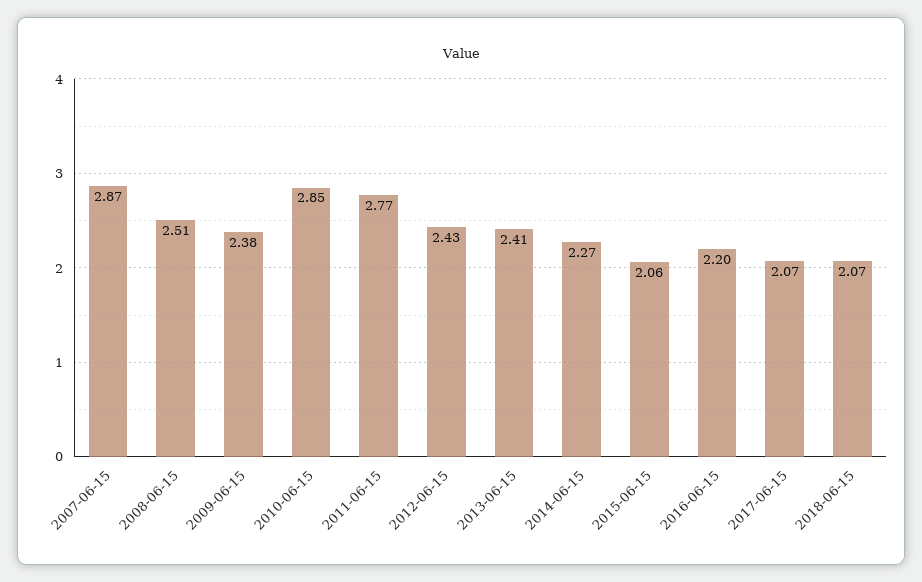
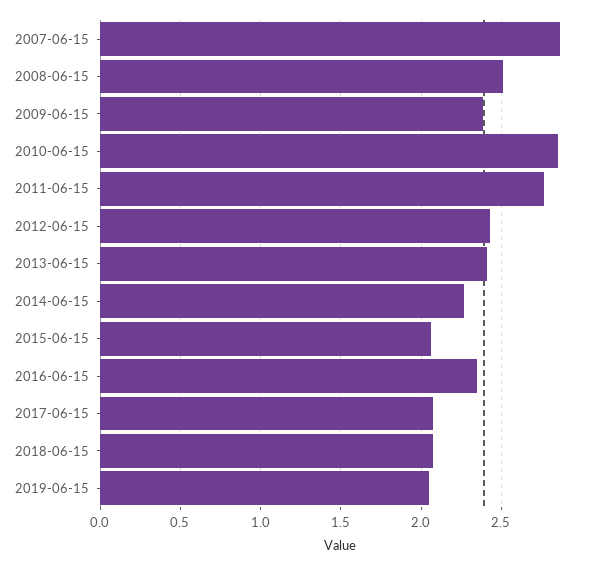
2016-06-15: 2.2 -> 2.35
2019-06-15: none -> 2.05

